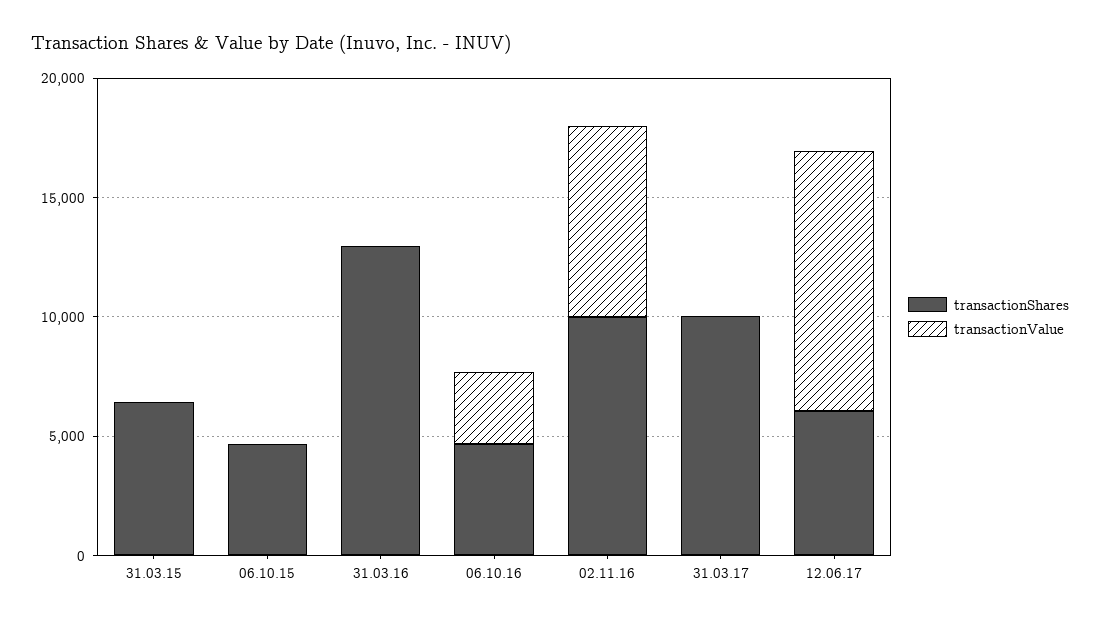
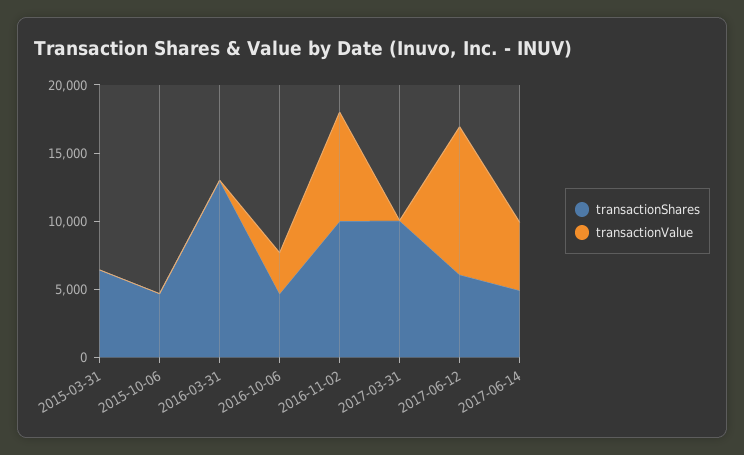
transactionShares, 2017-06-14: none -> 5000
transactionValue, 2017-06-14: none -> 5000

